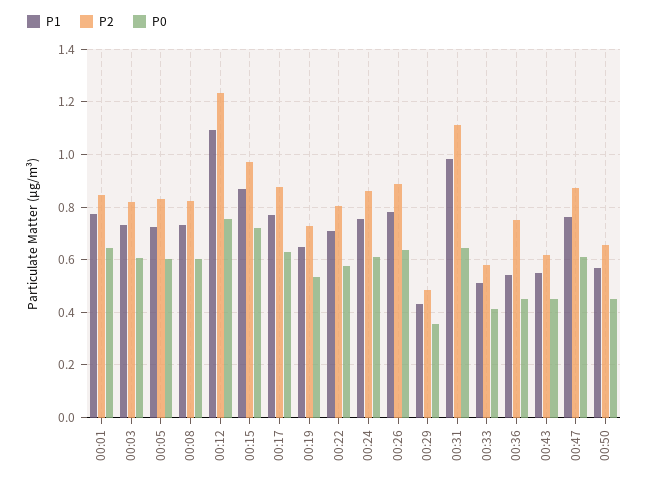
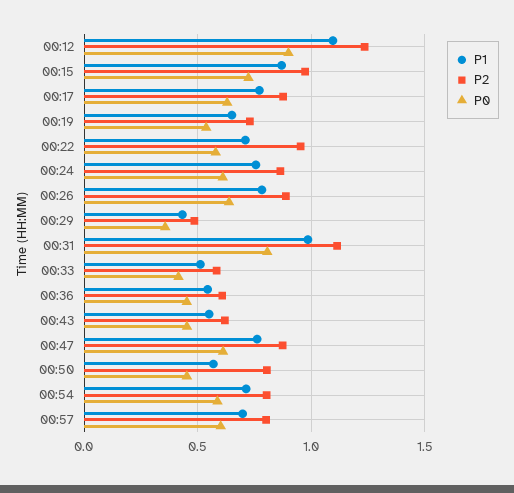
P1, 00:01: 0.775 -> none
P2, 00:01: 0.85 -> none
P0, 00:01: 0.65 -> none
P1, 00:03: 0.725 -> none
P2, 00:03: 0.825 -> none
P0, 00:03: 0.6 -> none
P1, 00:05: 0.725 -> none
P2, 00:05: 0.825 -> none
P0, 00:05: 0.6 -> none
P1, 00:08: 0.725 -> none
P2, 00:08: 0.825 -> none
P0, 00:08: 0.6 -> none
P0, 00:12: 0.75 -> 0.9
P2, 00:22: 0.8 -> 0.95
P0, 00:31: 0.65 -> 0.8
P2, 00:36: 0.75 -> 0.6
P2, 00:50: 0.65 -> 0.8
P1, 00:54: none -> 0.7
P2, 00:54: none -> 0.8
P0, 00:54: none -> 0.6
P1, 00:57: none -> 0.7
P2, 00:57: none -> 0.8
P0, 00:57: none -> 0.6

